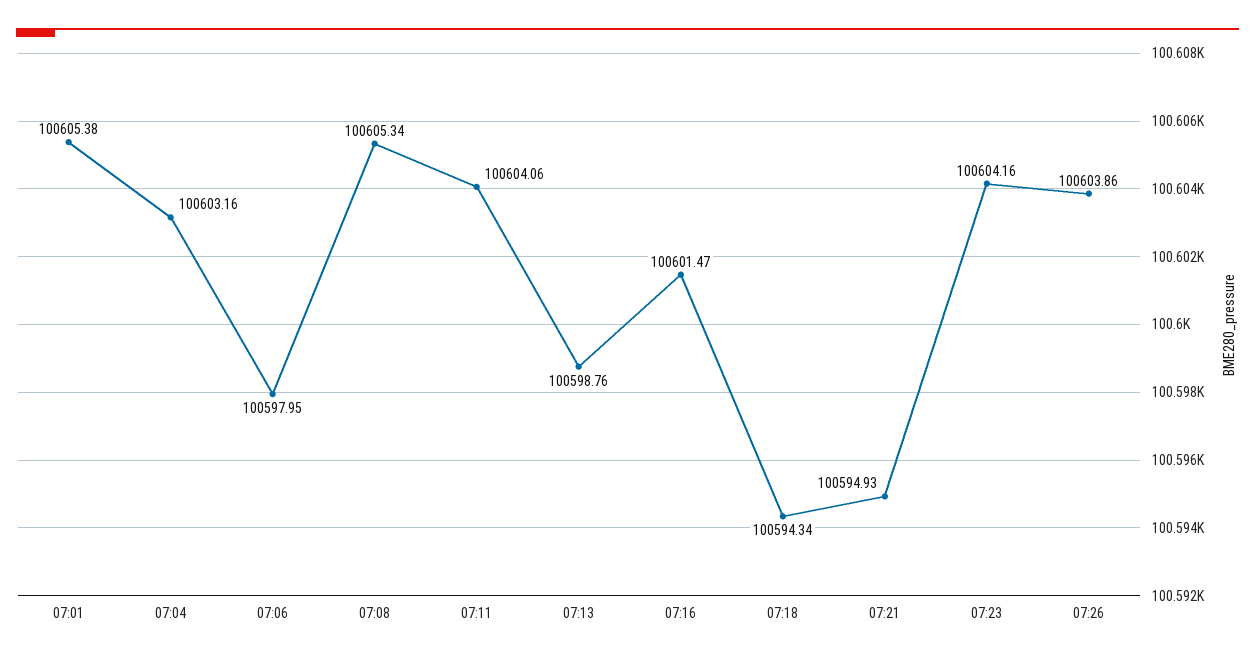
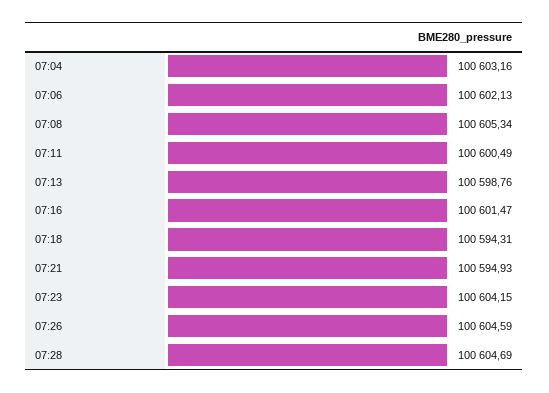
07:01: 100605.38 -> none
07:06: 100597.95 -> 100602.13
07:11: 100604.06 -> 100600.49
07:18: 100594.34 -> 100594.31
07:23: 100604.16 -> 100604.15
07:26: 100603.86 -> 100604.59
07:28: none -> 100604.69

